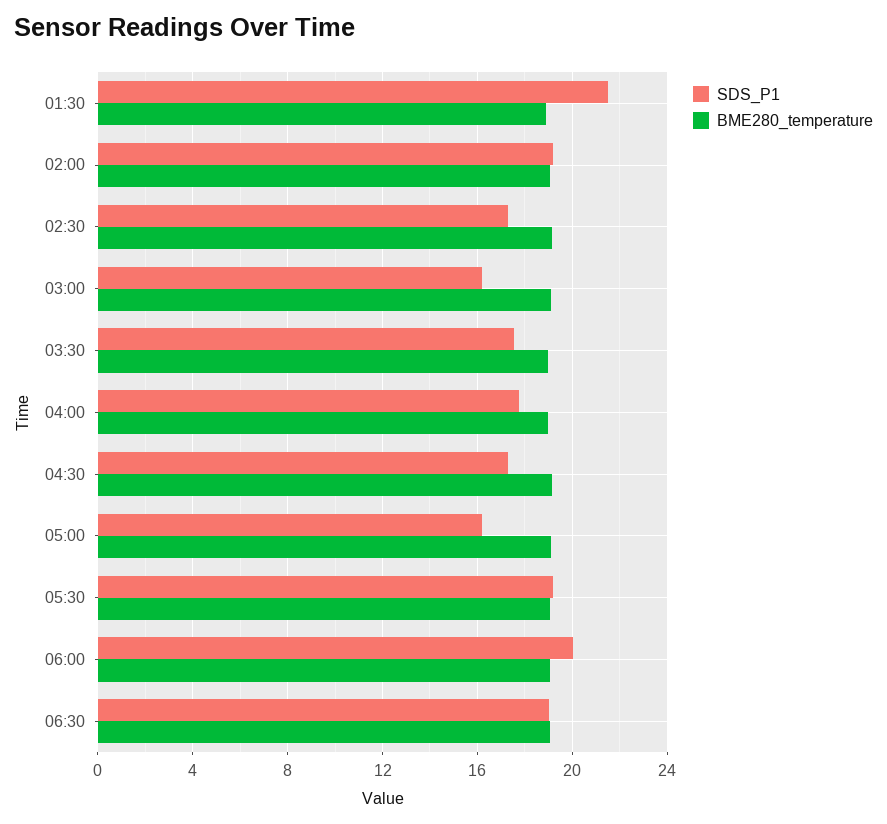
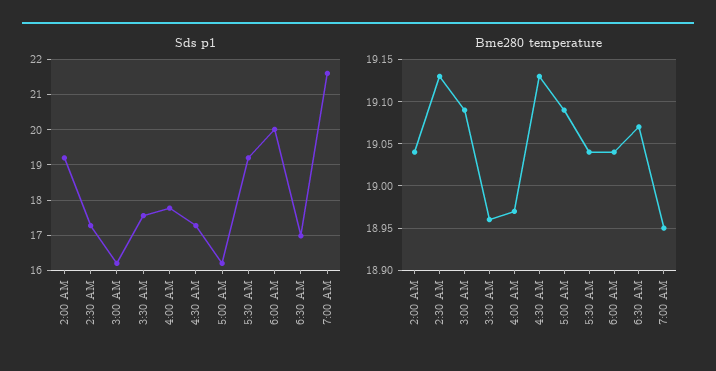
SDS_P1, 01:30: 21.5 -> none
BME280_temperature, 01:30: 19 -> none
SDS_P1, 06:30: 19 -> 17
SDS_P1, 7:00 AM: none -> 21.6
BME280_temperature, 7:00 AM: none -> 18.95

